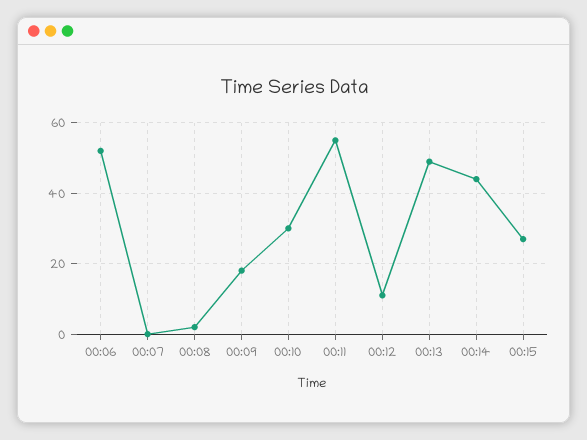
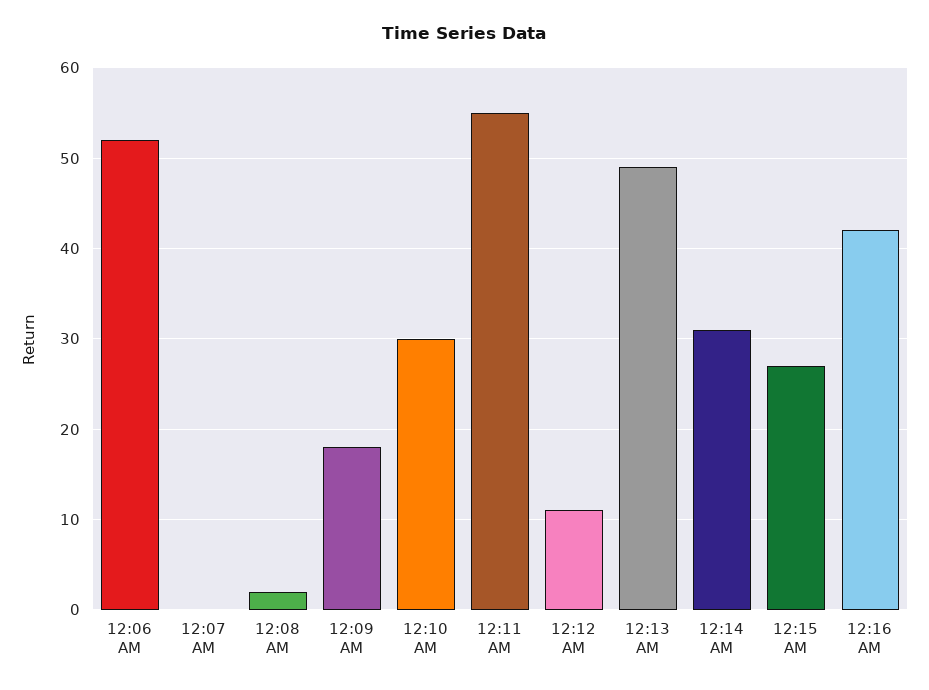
00:14: 45 -> 31
12:16 AM: none -> 42

